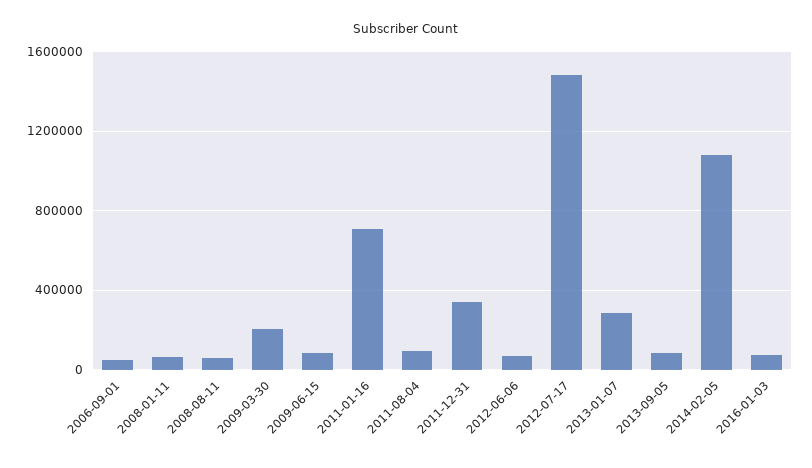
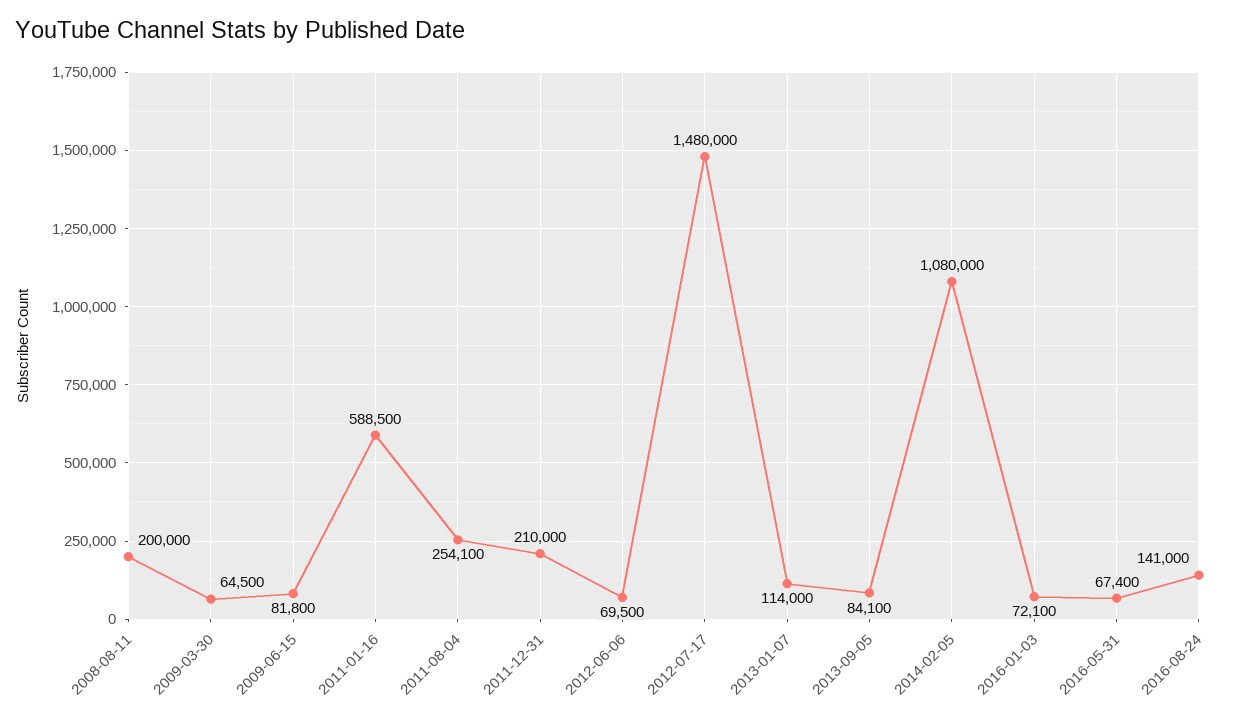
2006-09-01: 50000 -> none
2008-01-11: 50000 -> none
2008-08-11: 50000 -> 200000
2009-03-30: 200000 -> 64500
2011-01-16: 700000 -> 588500
2011-08-04: 100000 -> 254100
2011-12-31: 350000 -> 210000
2013-01-07: 300000 -> 114000
2016-05-31: none -> 67400
2016-08-24: none -> 141000

